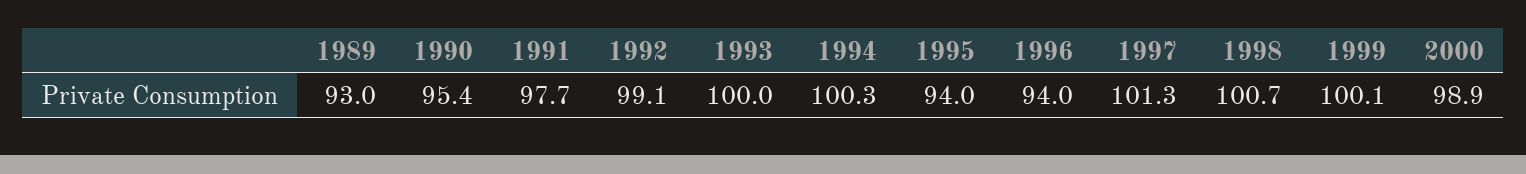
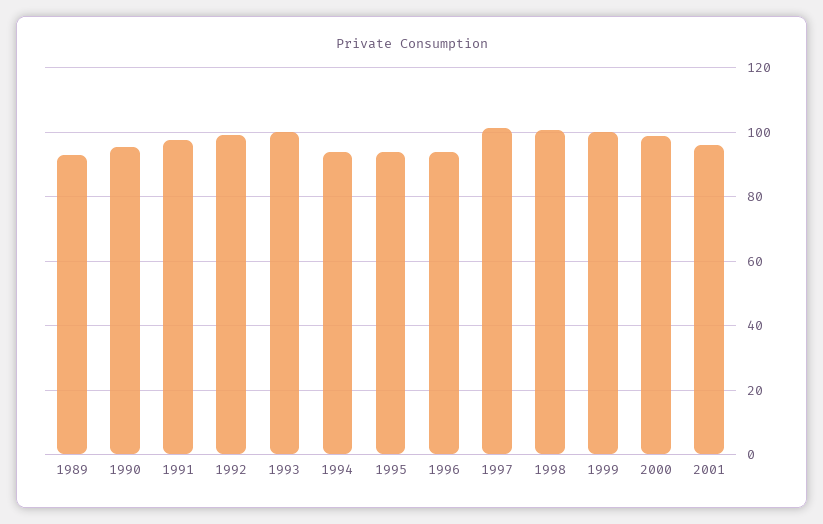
1994: 100.3 -> 94
2001: none -> 96

